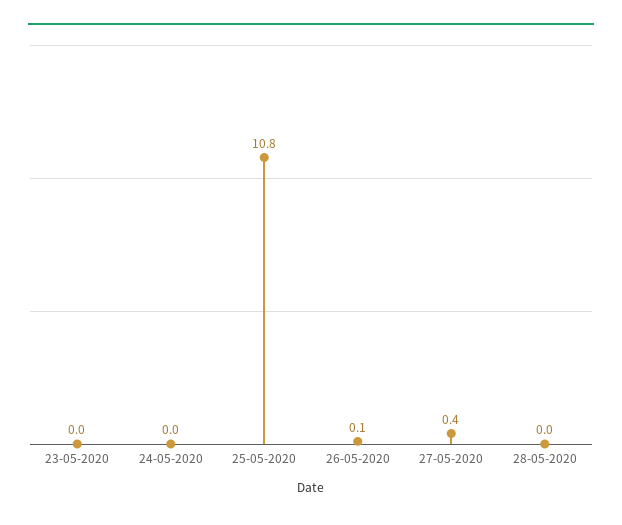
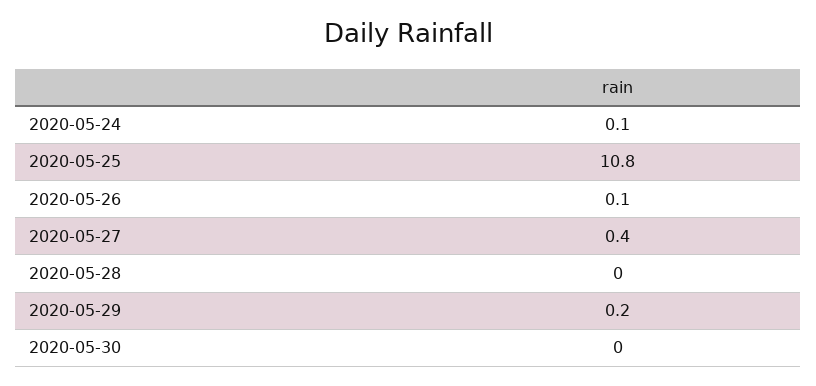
23-05-2020: 0 -> none
24-05-2020: 0 -> 0.1
2020-05-29: none -> 0.2
2020-05-30: none -> 0

